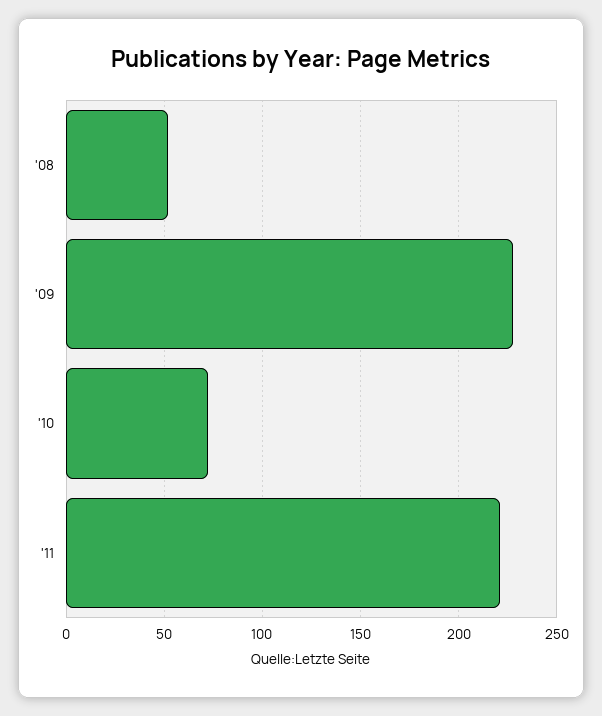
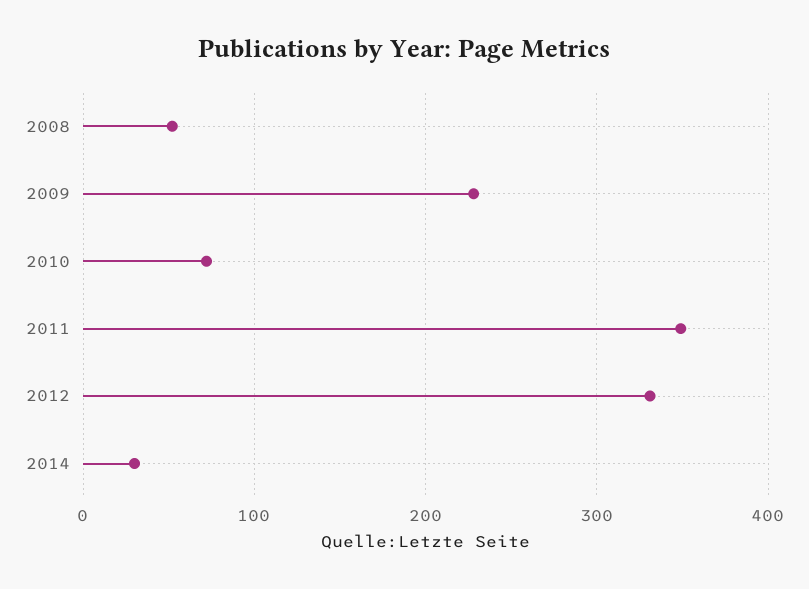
'11: 220 -> 350
2012: none -> 330
2014: none -> 30

